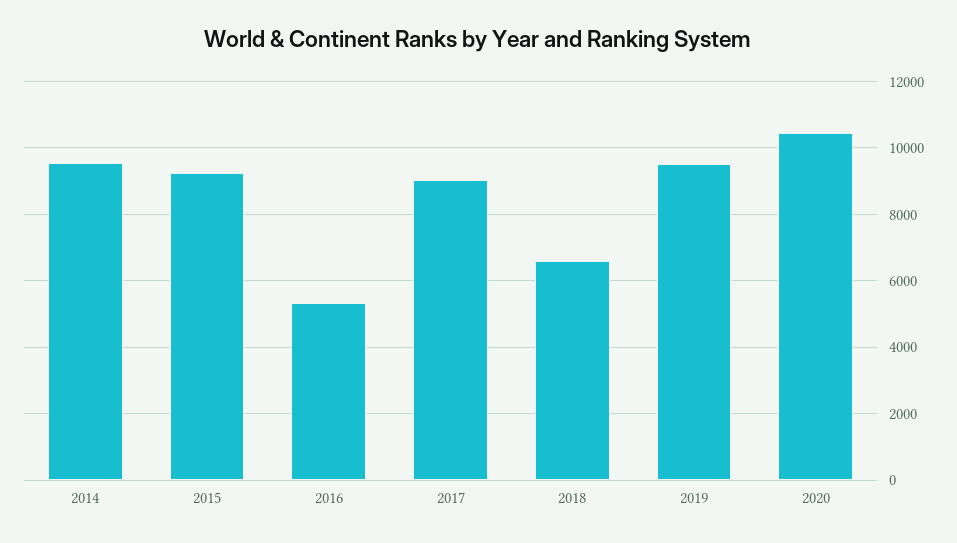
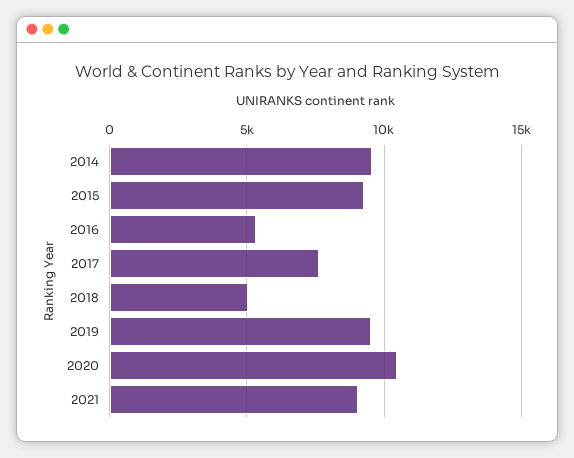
2017: 9000 -> 7500
2018: 6600 -> 5000
2021: none -> 9000

